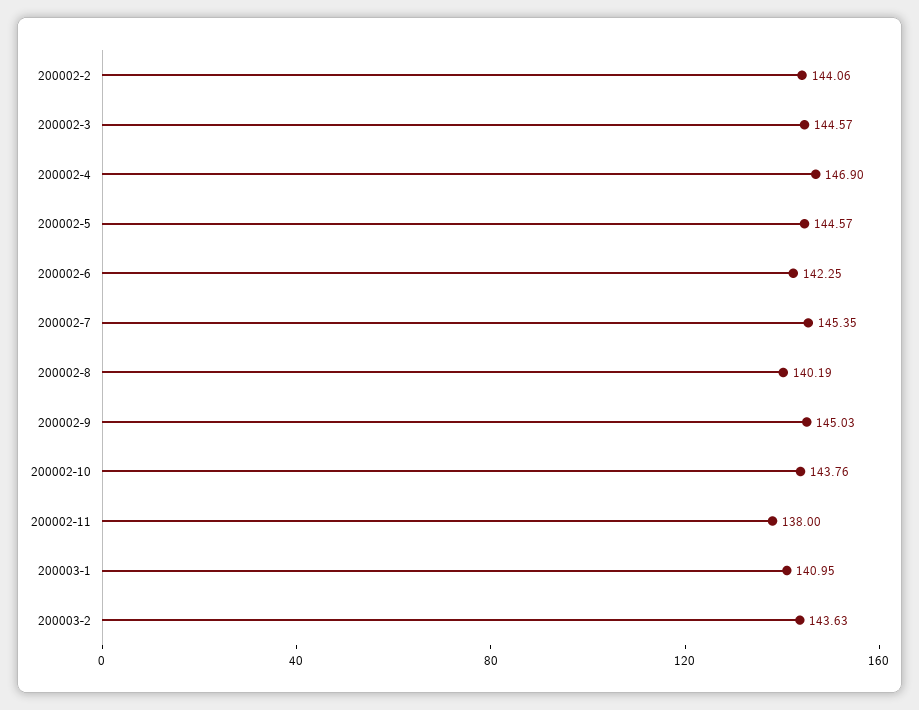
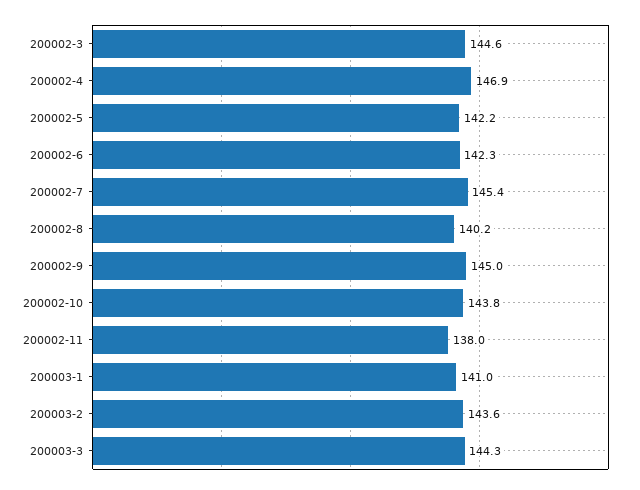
200002-2: 144.06 -> none
200002-5: 144.57 -> 142.2
200003-3: none -> 144.3

